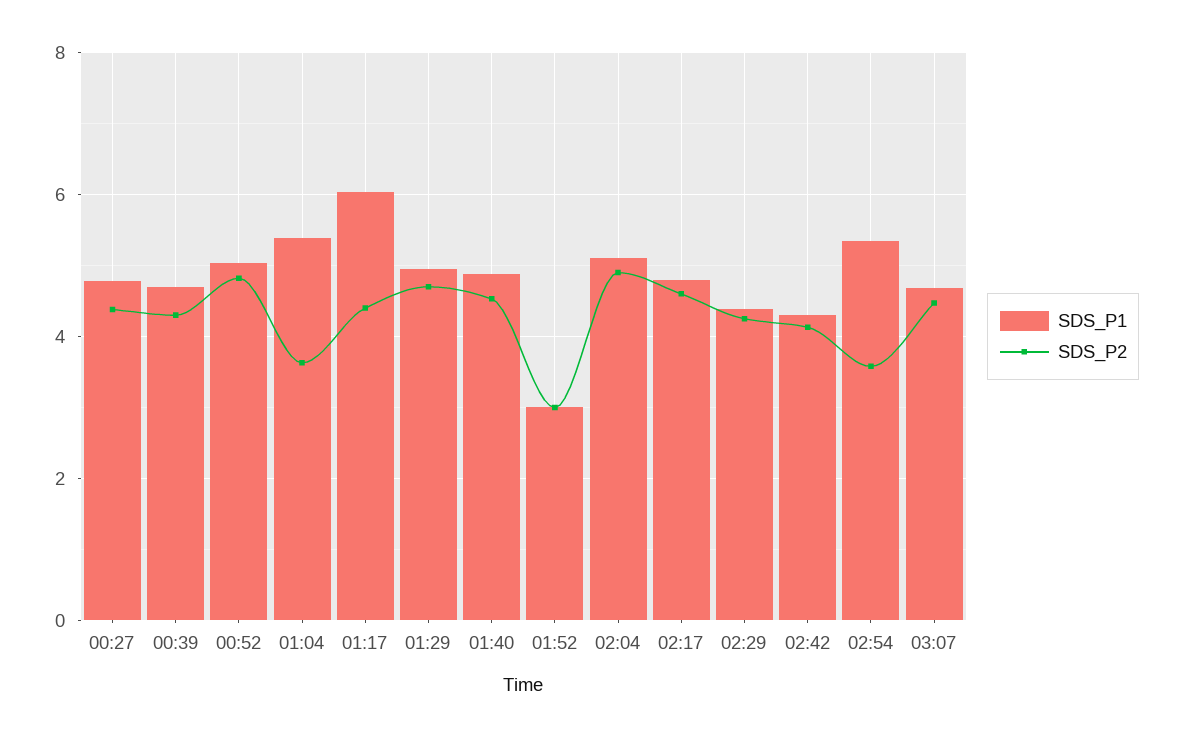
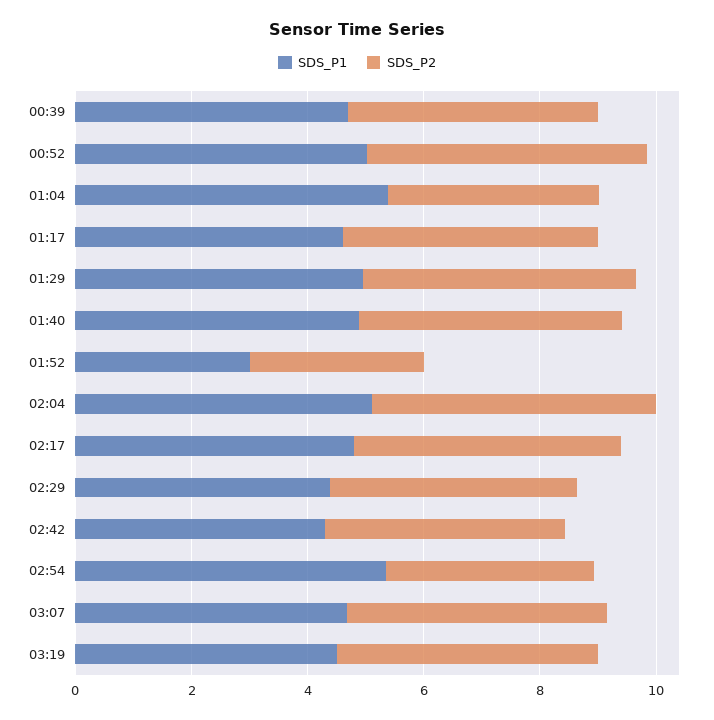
SDS_P1, 00:27: 4.8 -> none
SDS_P2, 00:27: 4.4 -> none
SDS_P1, 01:17: 6 -> 4.5
SDS_P1, 03:19: none -> 4.5
SDS_P2, 03:19: none -> 4.5

